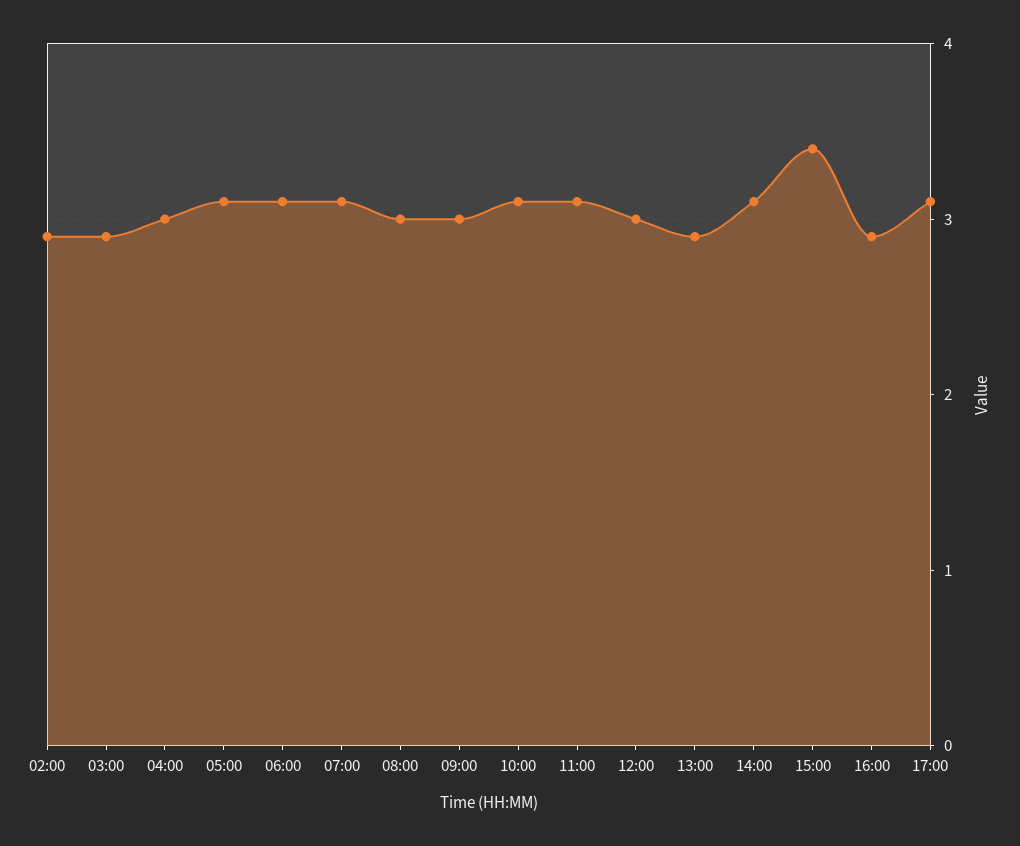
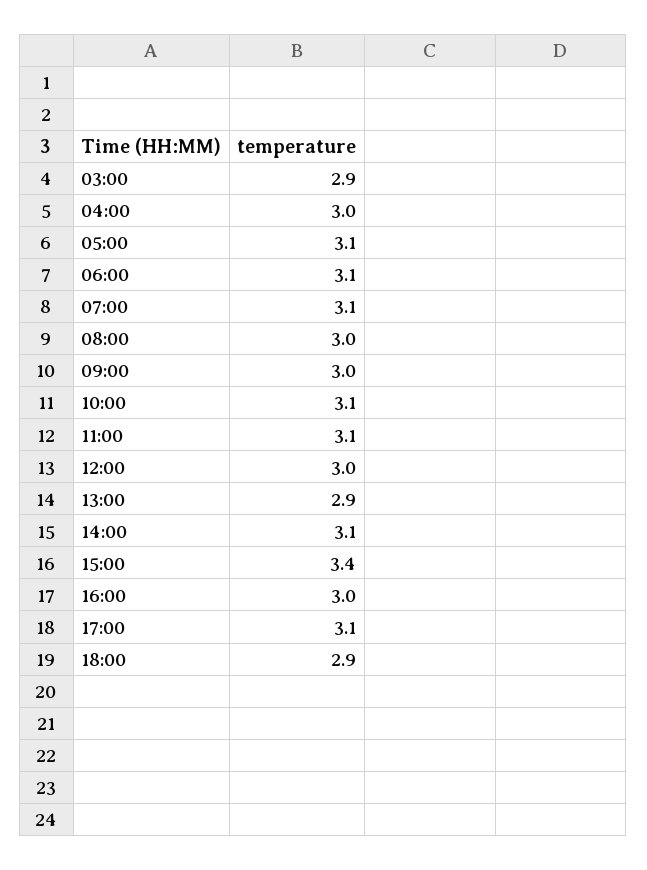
02:00: 2.9 -> none
16:00: 2.9 -> 3
18:00: none -> 2.9

